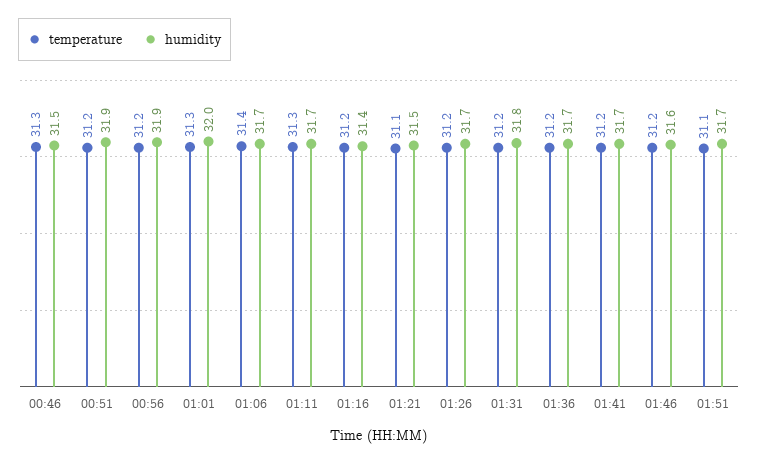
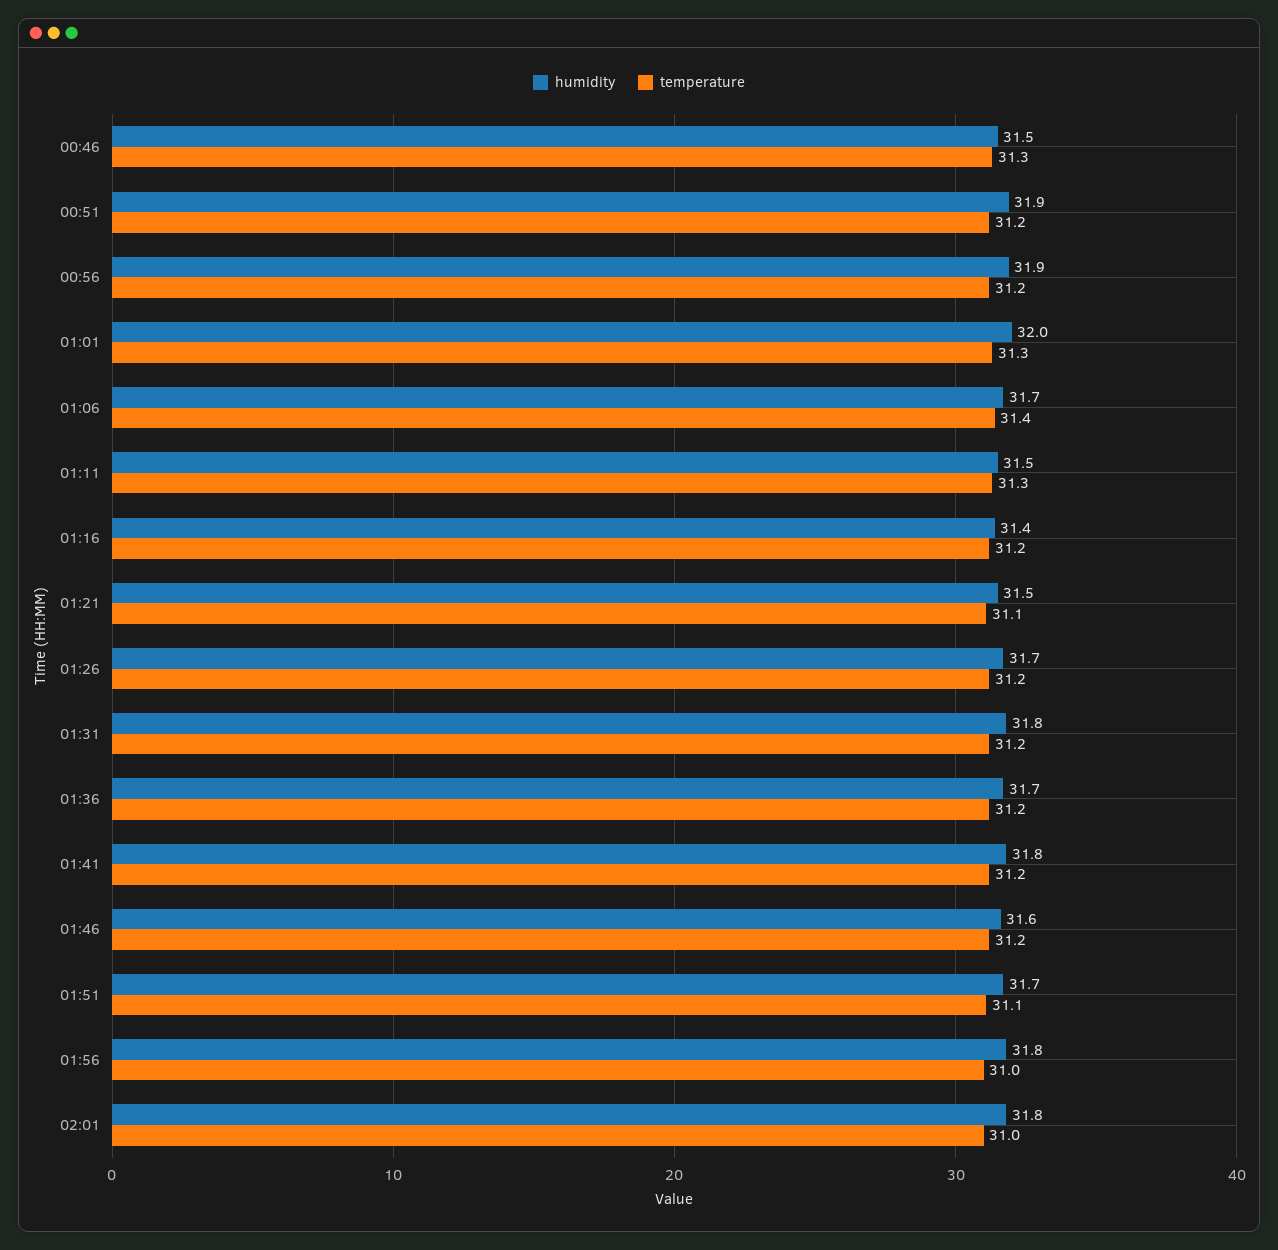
humidity, 01:11: 31.7 -> 31.5
humidity, 01:41: 31.7 -> 31.8
humidity, 01:56: none -> 31.8
temperature, 01:56: none -> 31
humidity, 02:01: none -> 31.8
temperature, 02:01: none -> 31

